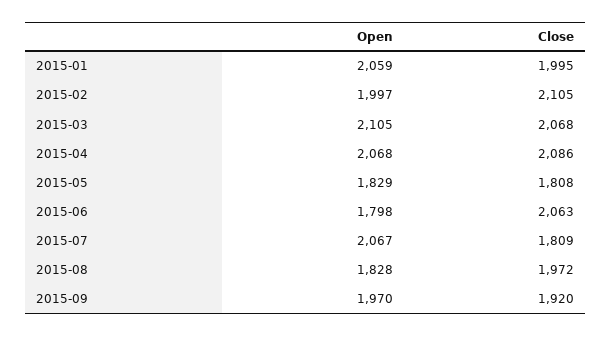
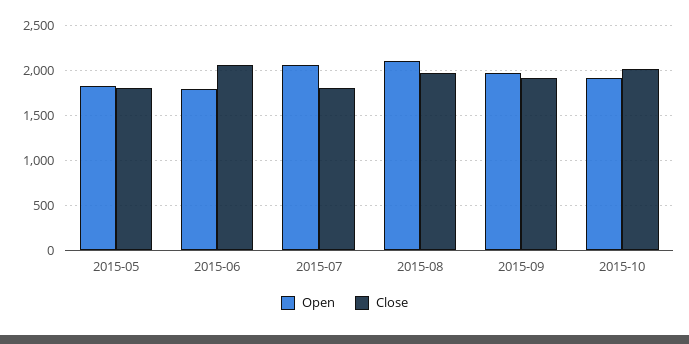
Open, 2015-01: 2059 -> none
Close, 2015-01: 1995 -> none
Open, 2015-02: 1997 -> none
Close, 2015-02: 2105 -> none
Open, 2015-03: 2105 -> none
Close, 2015-03: 2068 -> none
Open, 2015-04: 2068 -> none
Close, 2015-04: 2086 -> none
Open, 2015-08: 1828 -> 2100
Open, 2015-10: none -> 1900
Close, 2015-10: none -> 2000

